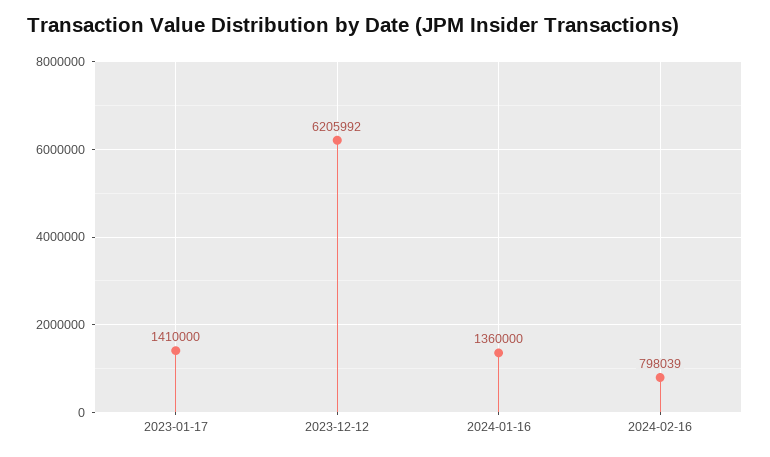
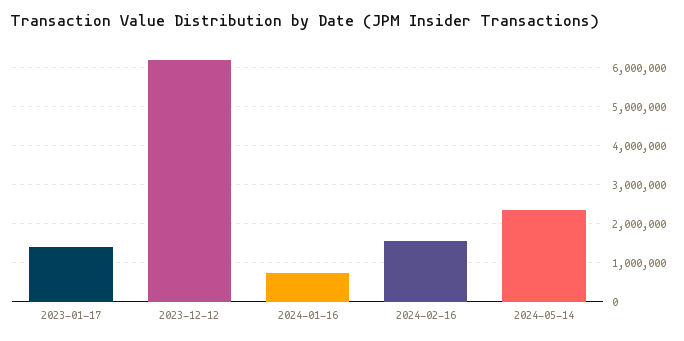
2024-01-16: 1360000 -> 800000
2024-02-16: 798039 -> 1600000
2024-05-14: none -> 2400000

